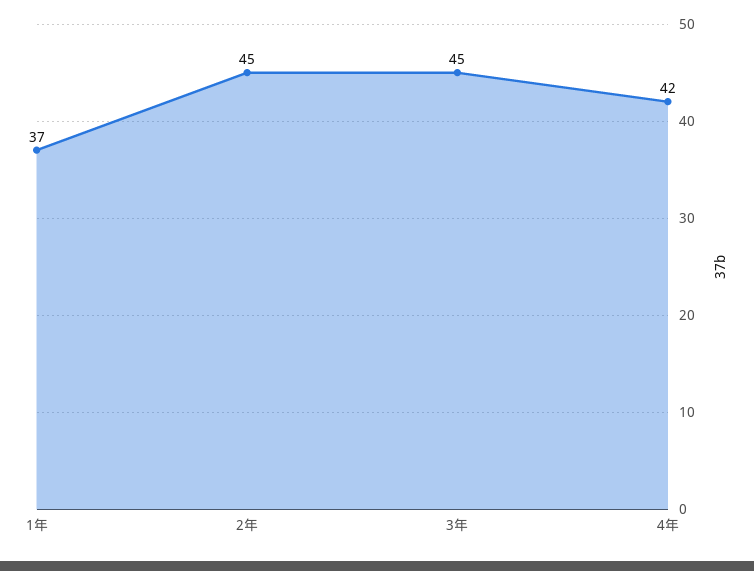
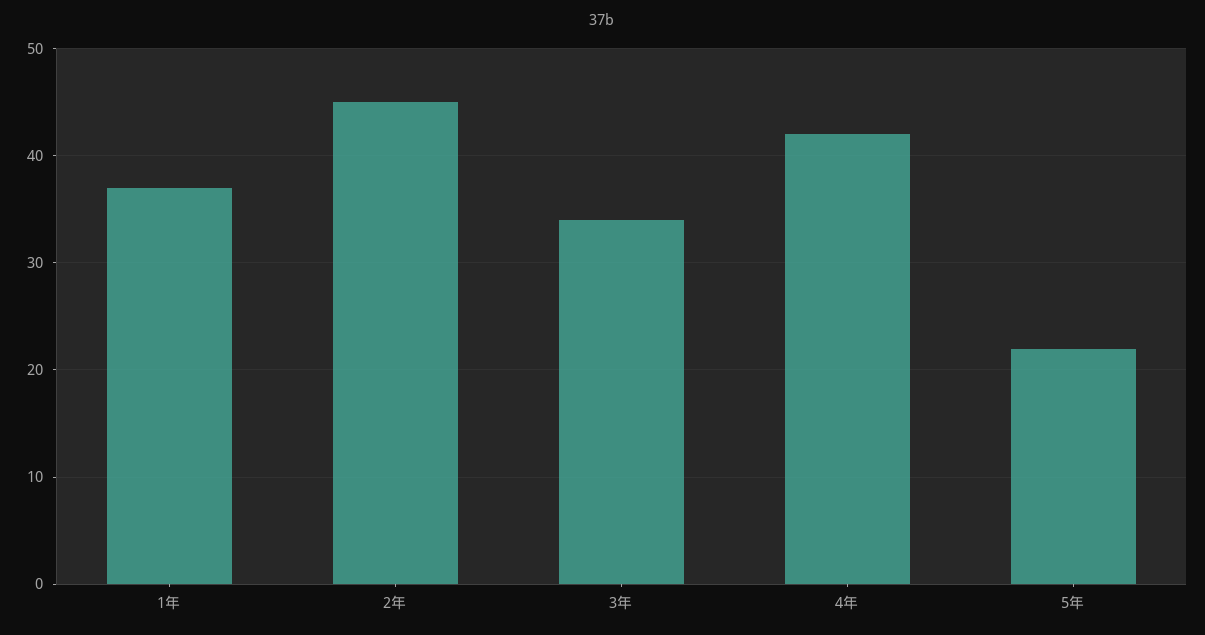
3年: 45 -> 34
5年: none -> 22

